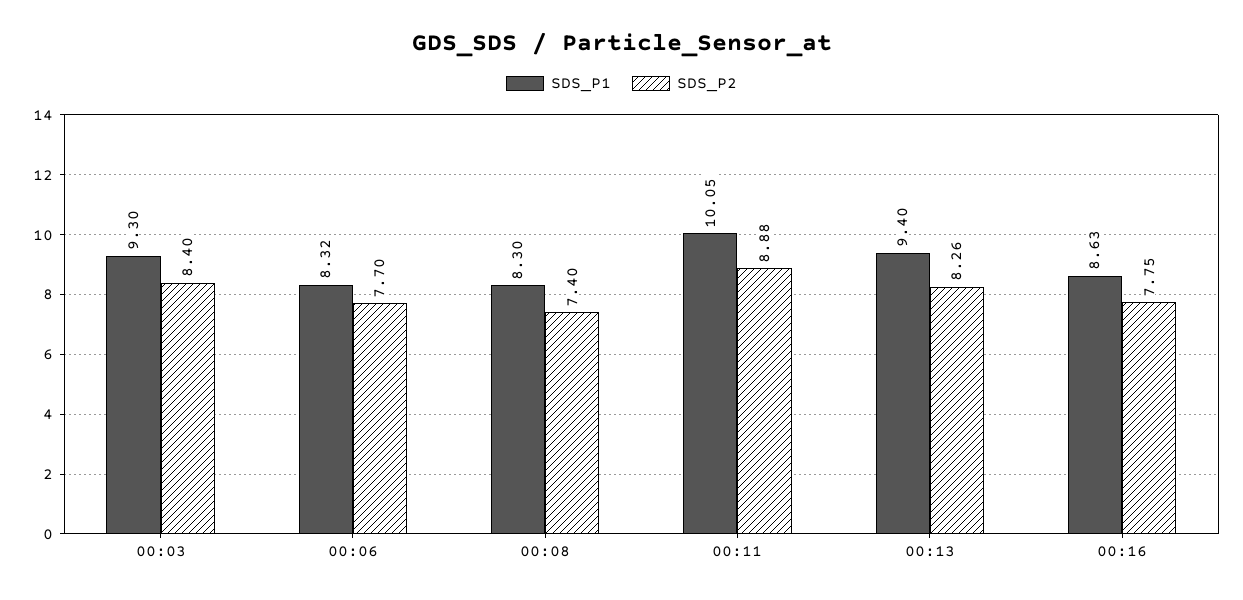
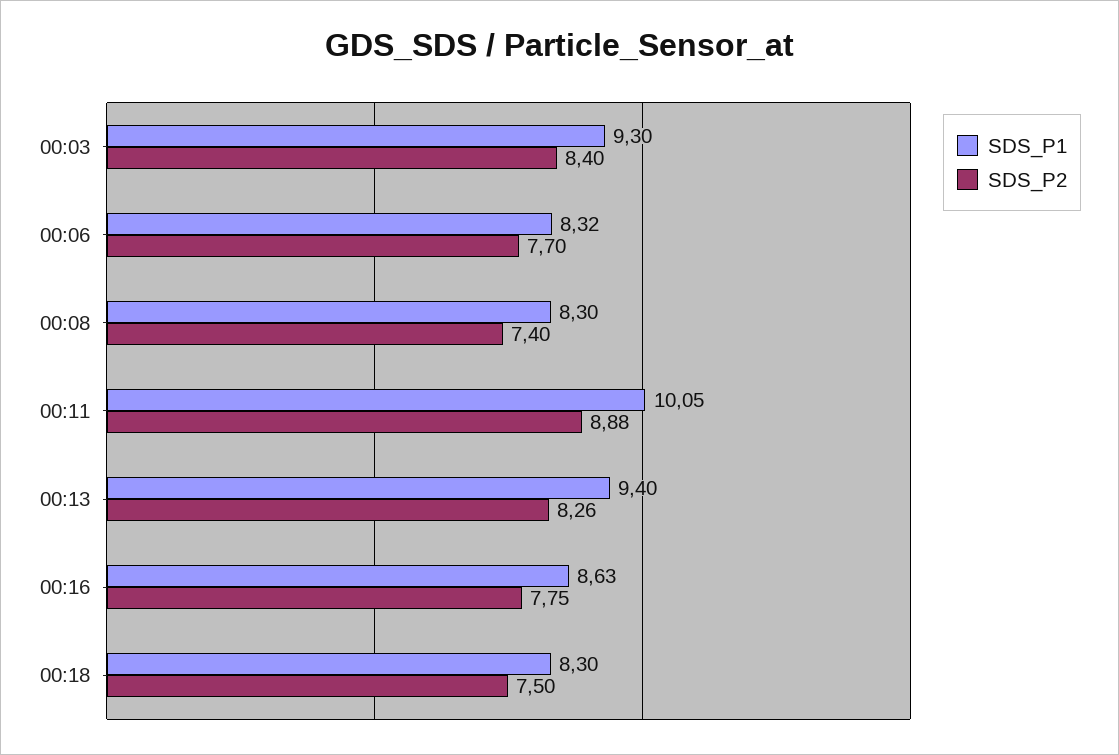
SDS_P1, 00:18: none -> 8.3
SDS_P2, 00:18: none -> 7.5

